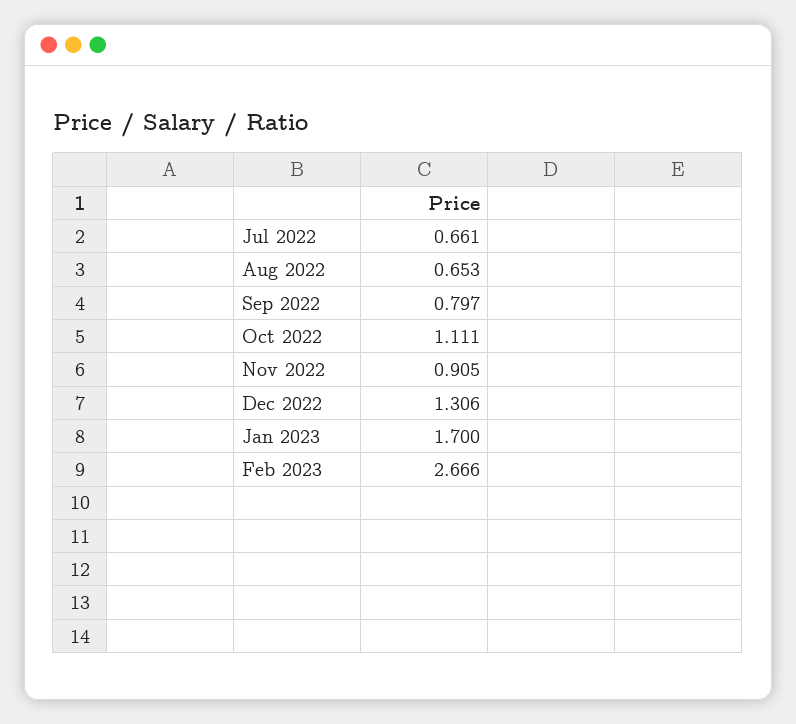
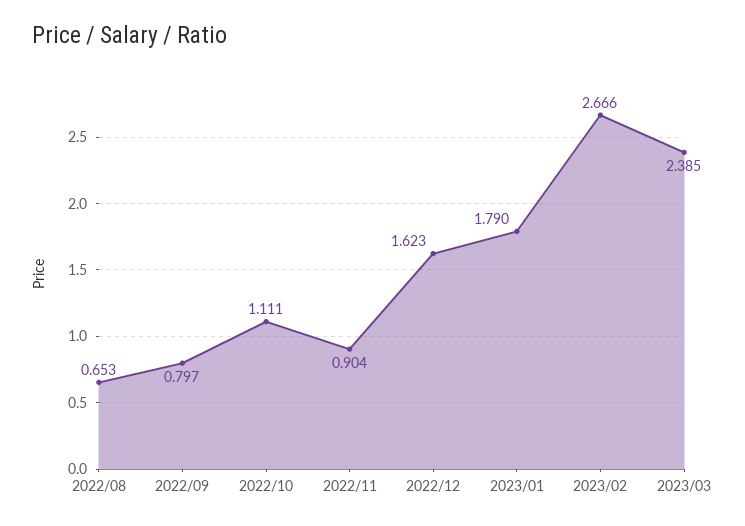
Jul 2022: 0.661 -> none
Nov 2022: 0.905 -> 0.904
Dec 2022: 1.306 -> 1.623
Jan 2023: 1.7 -> 1.79
2023/03: none -> 2.385

